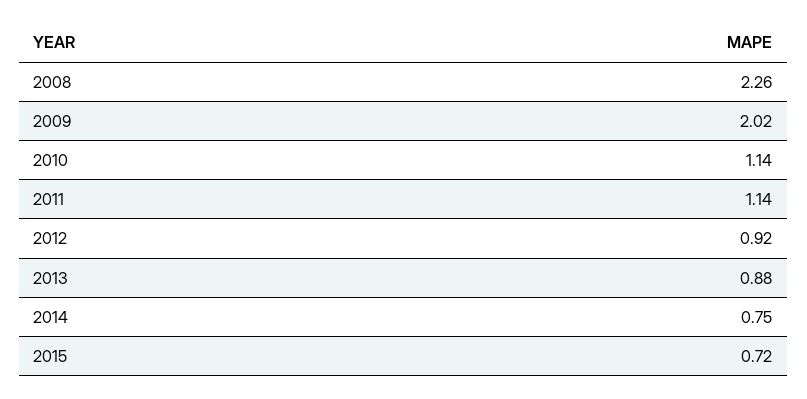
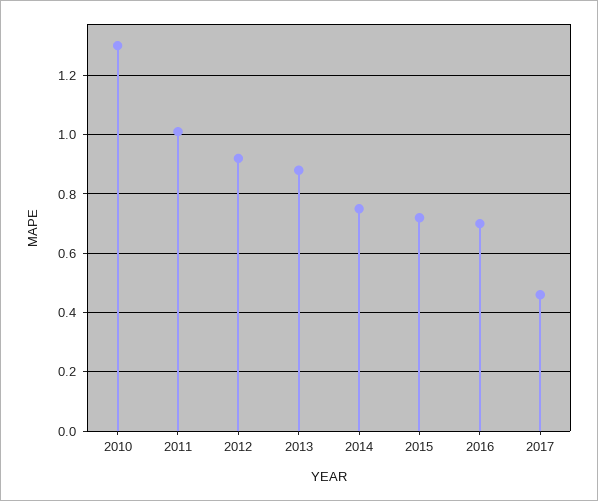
2008: 2.26 -> none
2009: 2.02 -> none
2010: 1.14 -> 1.3
2011: 1.14 -> 1
2016: none -> 0.7
2017: none -> 0.45

